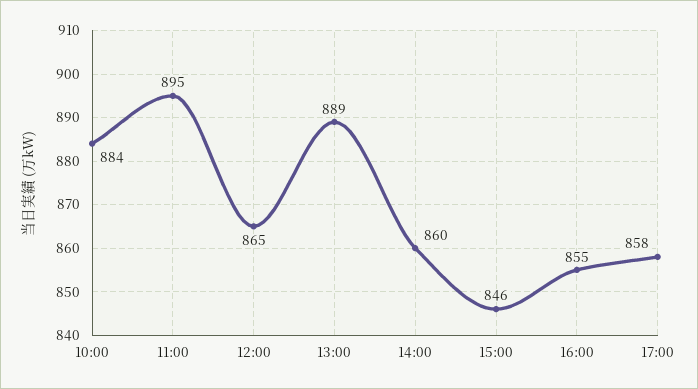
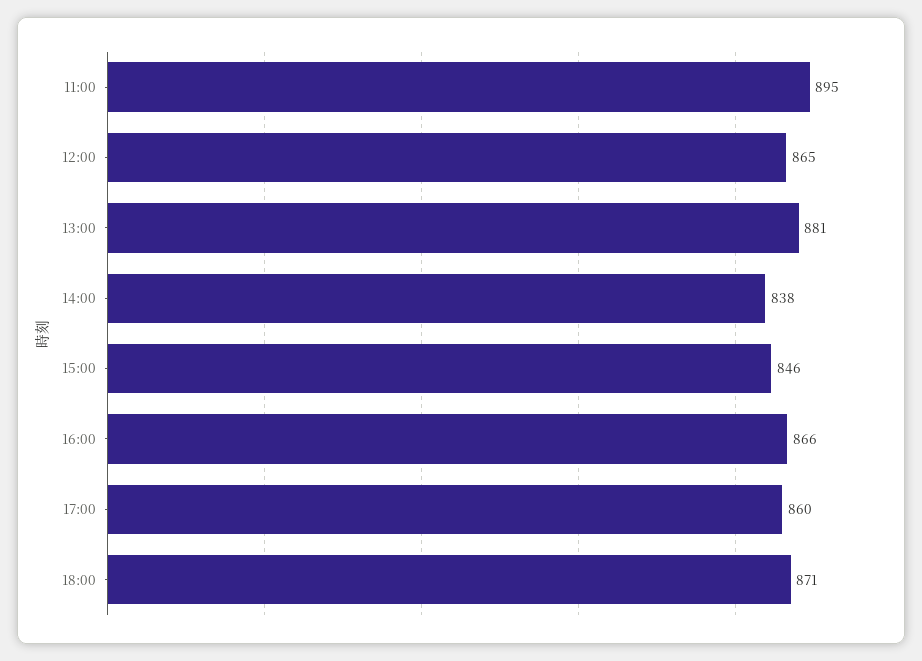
10:00: 884 -> none
13:00: 889 -> 881
14:00: 860 -> 838
16:00: 855 -> 866
17:00: 858 -> 860
18:00: none -> 871

